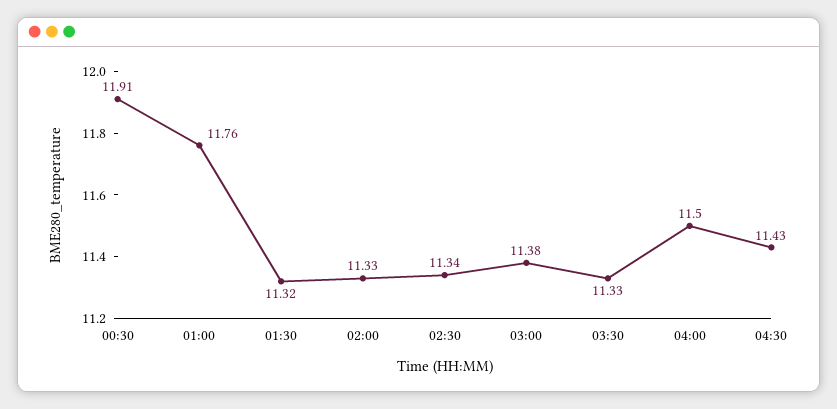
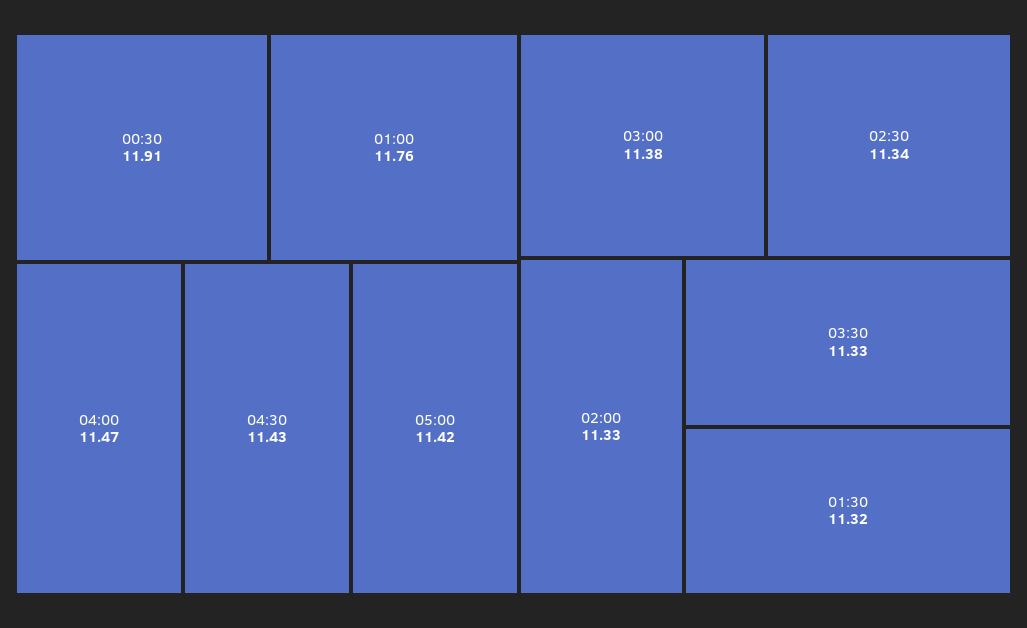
04:00: 11.5 -> 11.47
05:00: none -> 11.42

